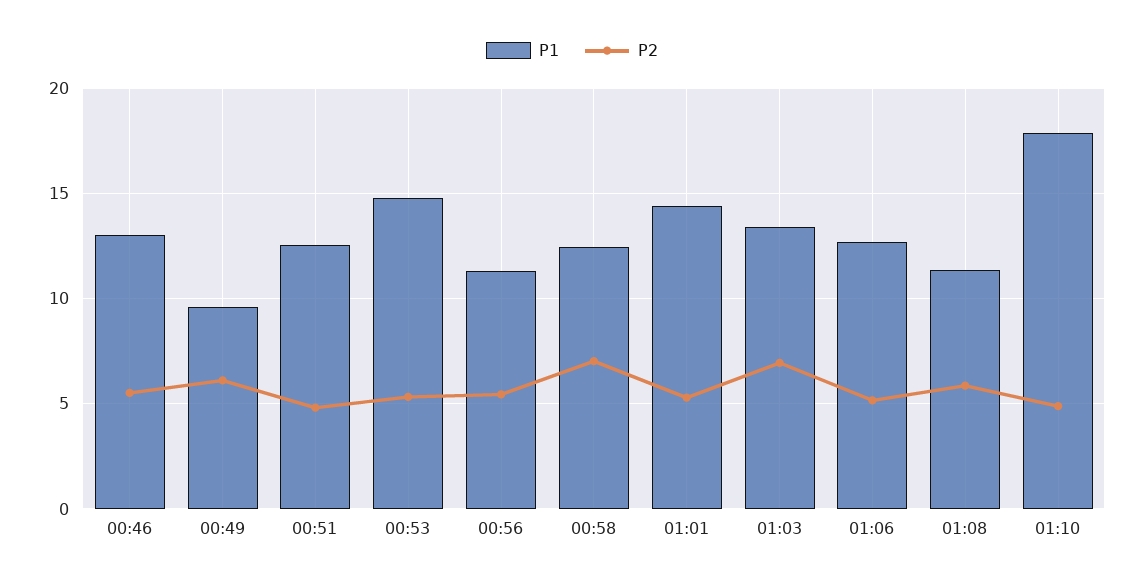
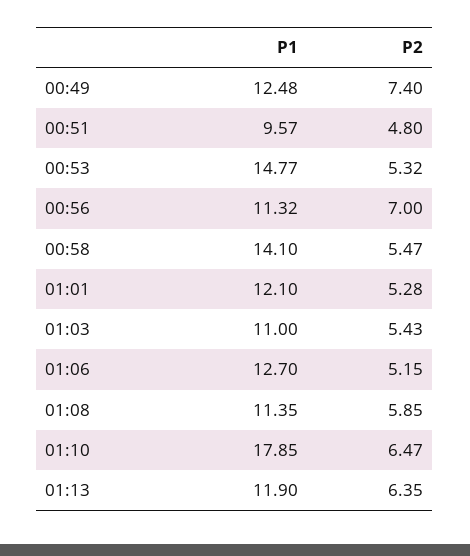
P1, 00:46: 13 -> none
P2, 00:46: 5.5 -> none
P1, 00:49: 9.5 -> 12.48
P2, 00:49: 6 -> 7.4
P1, 00:51: 12.5 -> 9.57
P2, 00:56: 5.5 -> 7
P1, 00:58: 12.5 -> 14.1
P2, 00:58: 7 -> 5.47
P1, 01:01: 14.5 -> 12.1
P1, 01:03: 13.5 -> 11
P2, 01:03: 7 -> 5.43
P2, 01:10: 5 -> 6.47
P1, 01:13: none -> 11.9
P2, 01:13: none -> 6.35

